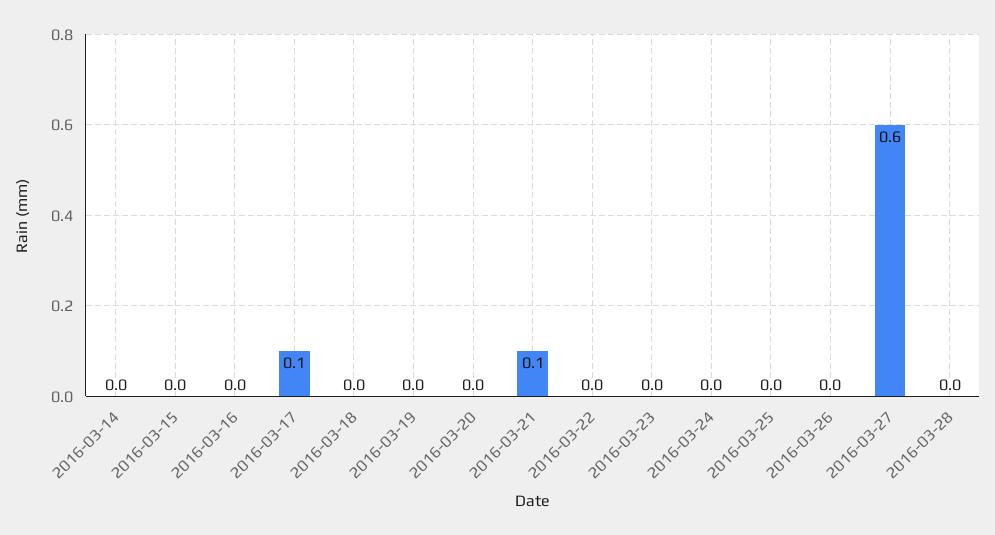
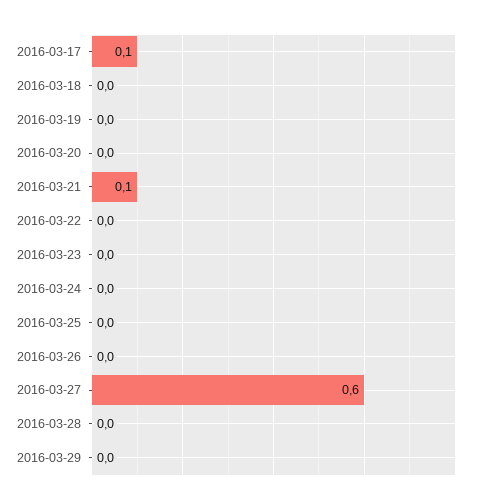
2016-03-14: 0 -> none
2016-03-15: 0 -> none
2016-03-16: 0 -> none
2016-03-29: none -> 0

